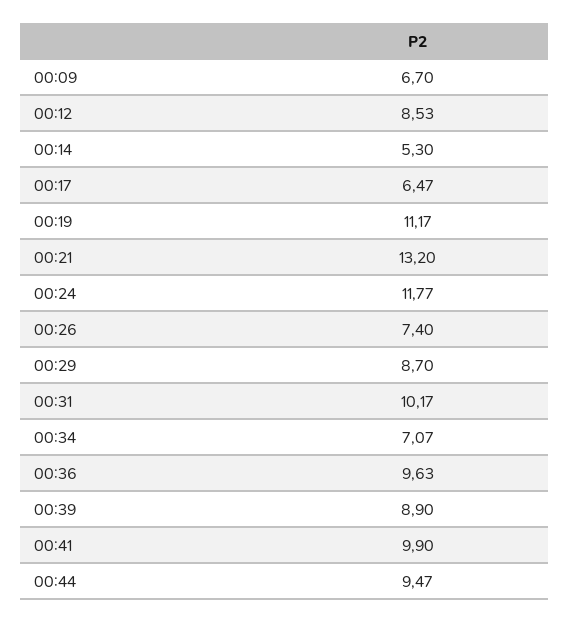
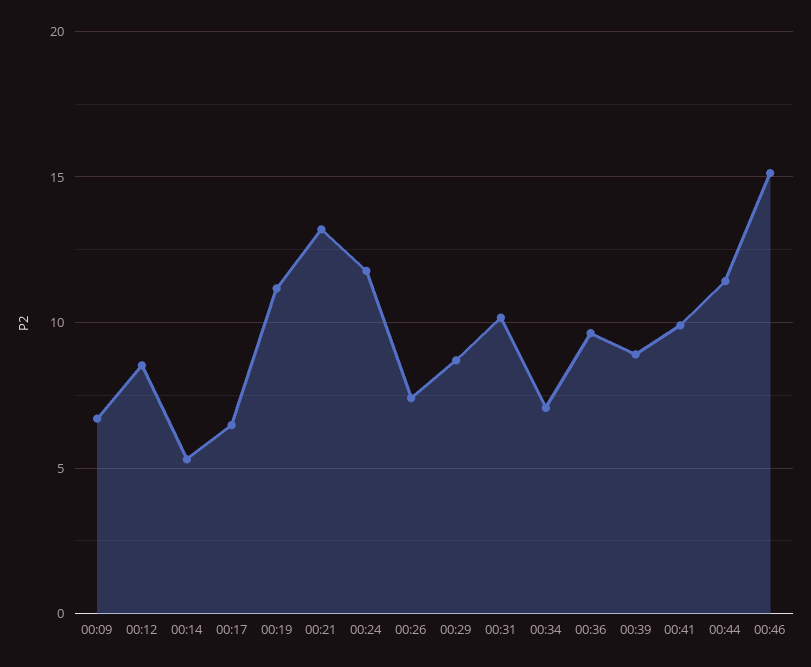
00:44: 9.47 -> 11.5
00:46: none -> 15

